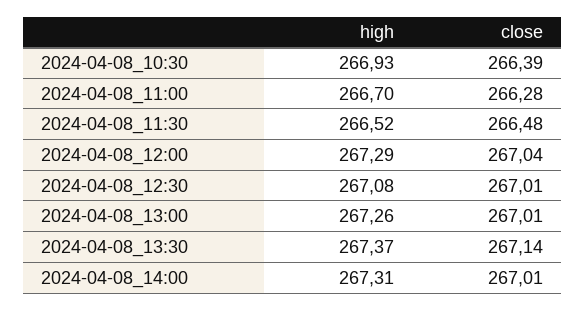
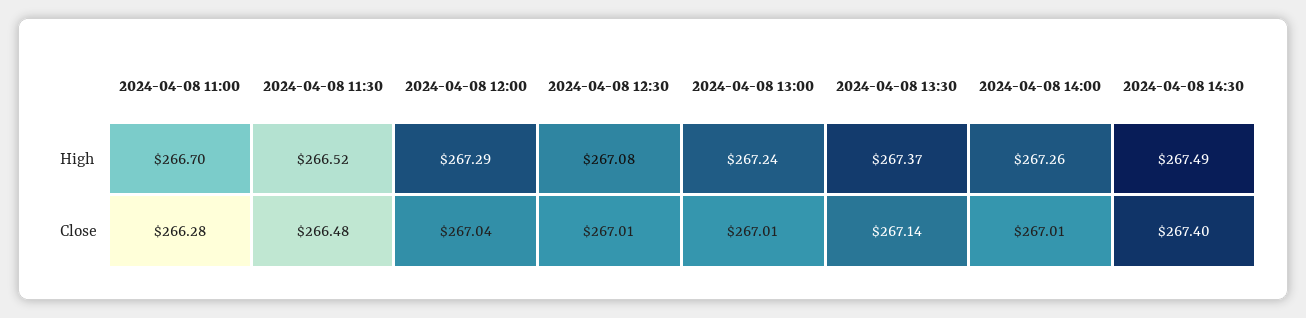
high, 2024-04-08_10:30: 266.93 -> none
close, 2024-04-08_10:30: 266.39 -> none
high, 2024-04-08_13:00: 267.26 -> 267.24
high, 2024-04-08_14:00: 267.31 -> 267.26
high, 2024-04-08 14:30: none -> 267.49
close, 2024-04-08 14:30: none -> 267.4

